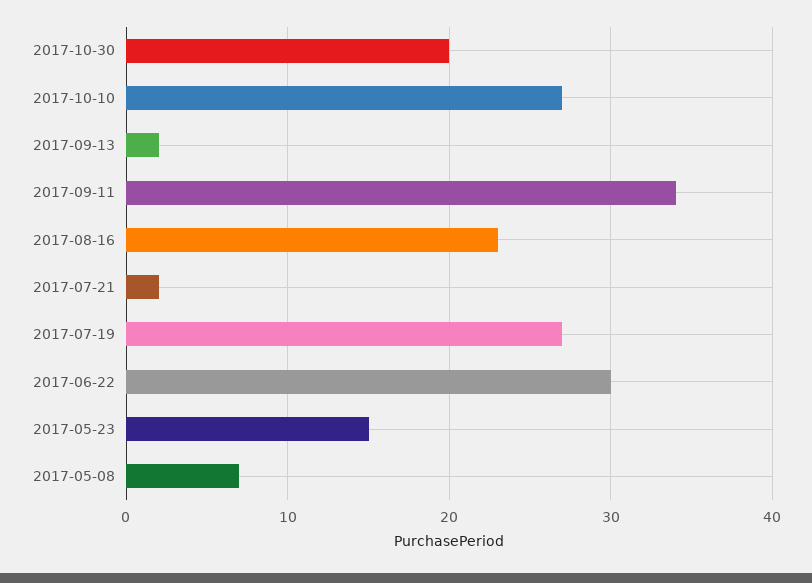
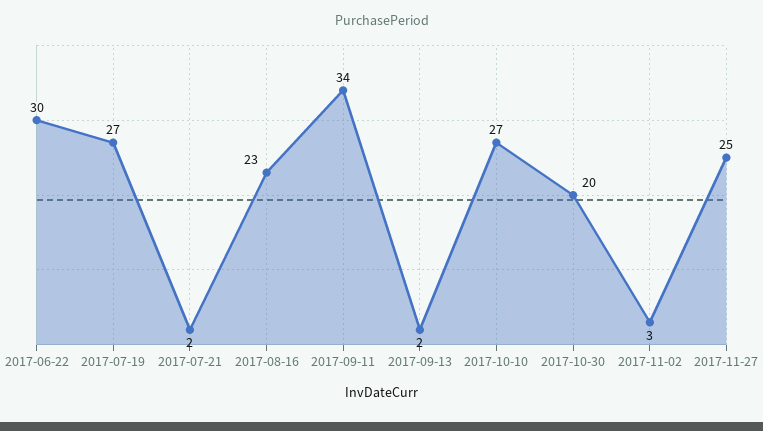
2017-05-23: 15 -> none
2017-05-08: 7 -> none
2017-11-02: none -> 3
2017-11-27: none -> 25

